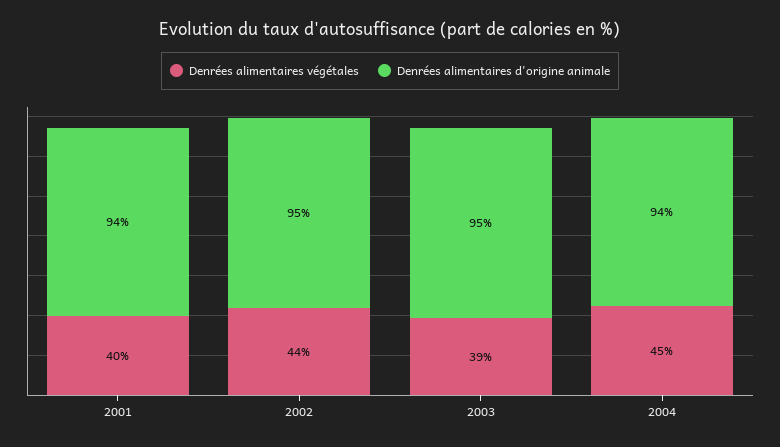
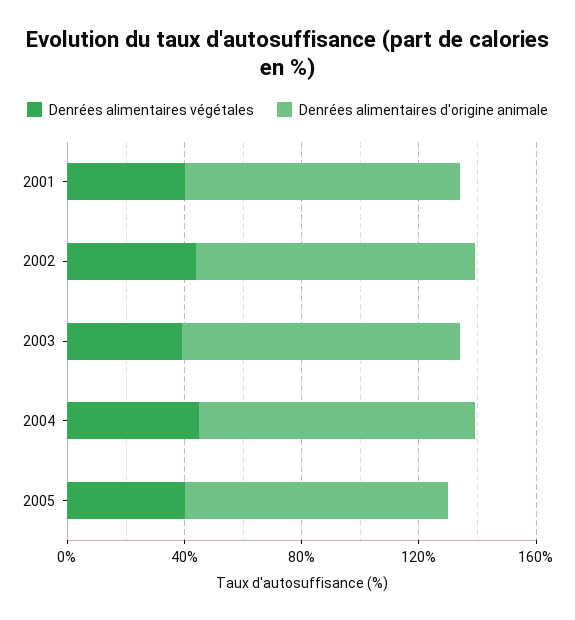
Denrées alimentaires végétales, 2005: none -> 40
Denrées alimentaires d'origine animale, 2005: none -> 90

